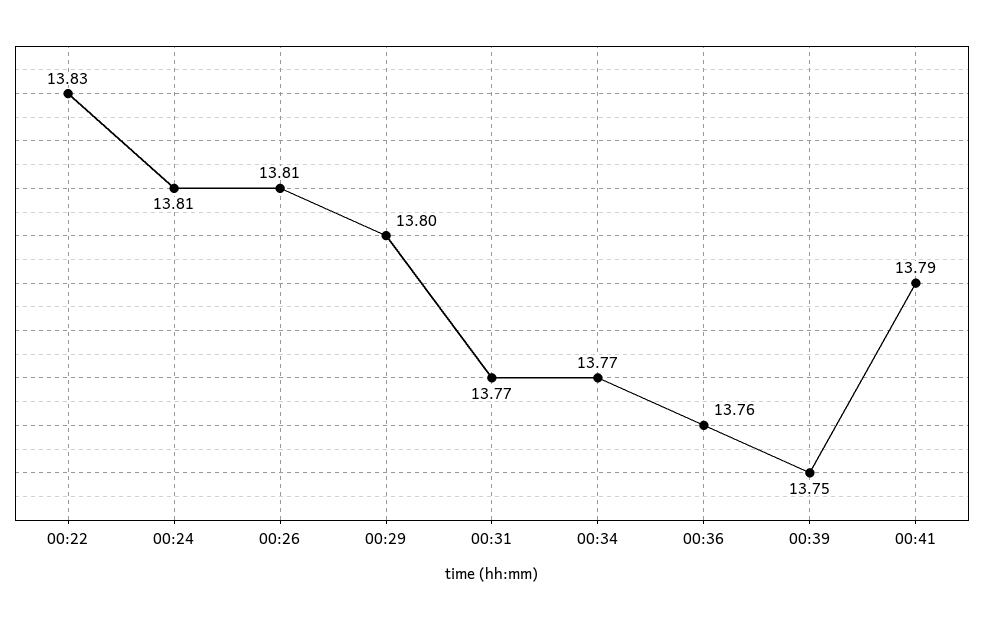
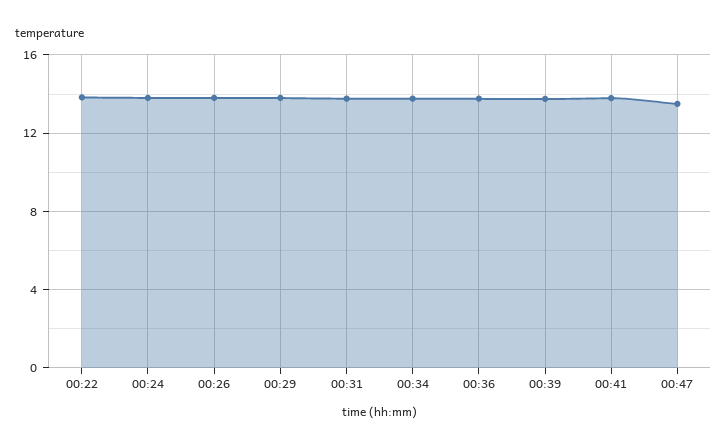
00:47: none -> 13.5

